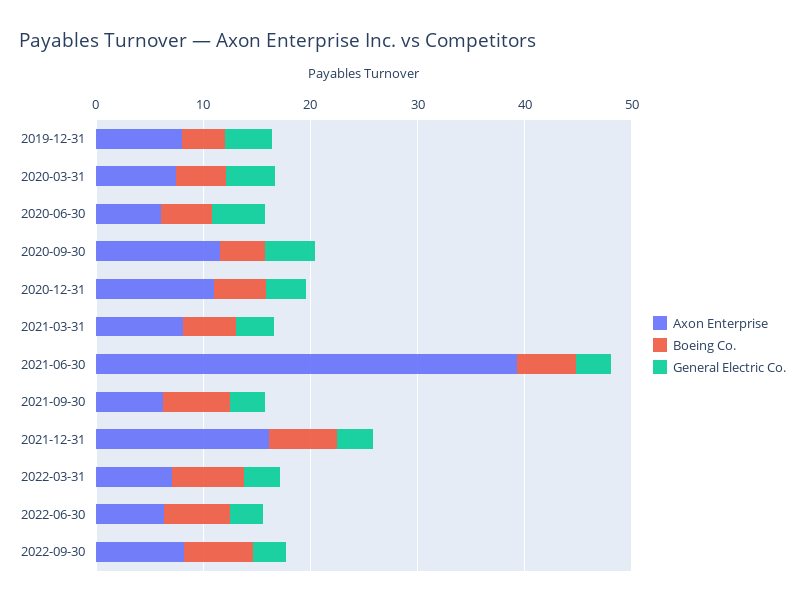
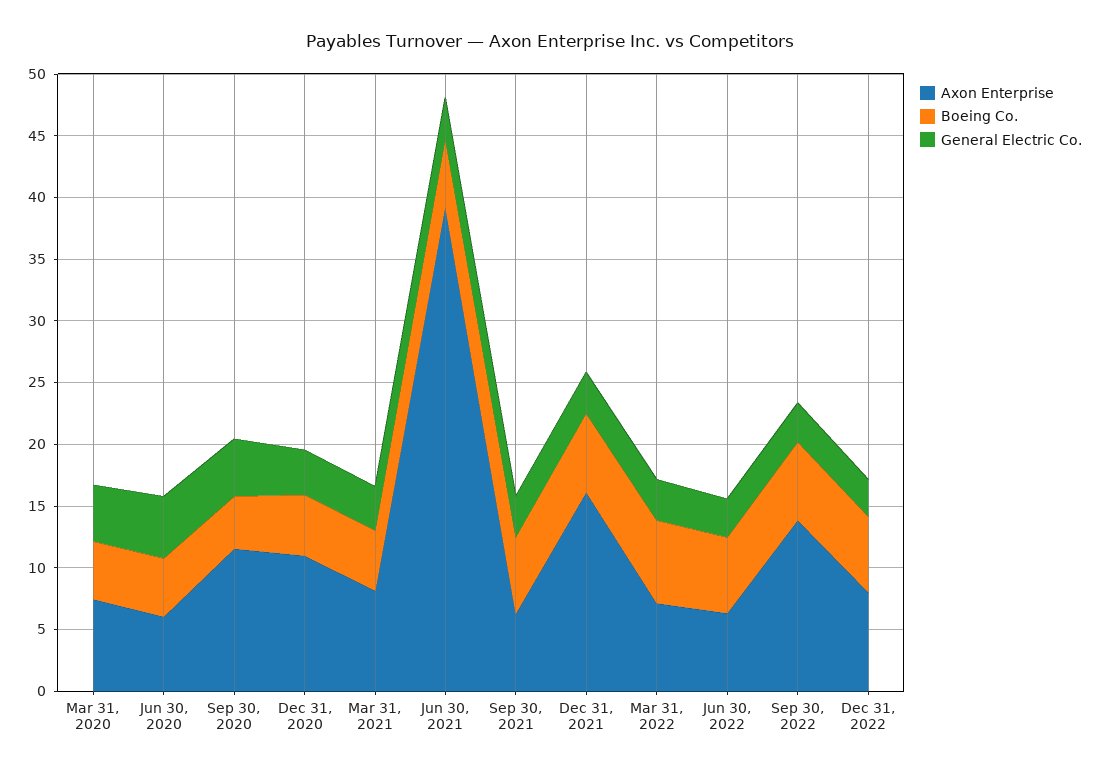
Axon Enterprise, 2019-12-31: 8 -> none
Boeing Co., 2019-12-31: 4 -> none
General Electric Co., 2019-12-31: 4 -> none
Axon Enterprise, 2022-09-30: 8 -> 14
Axon Enterprise, Dec 31, 2022: none -> 8
Boeing Co., Dec 31, 2022: none -> 6
General Electric Co., Dec 31, 2022: none -> 3

